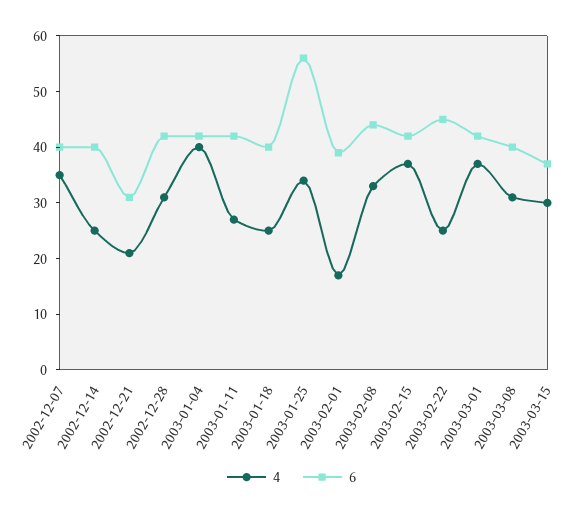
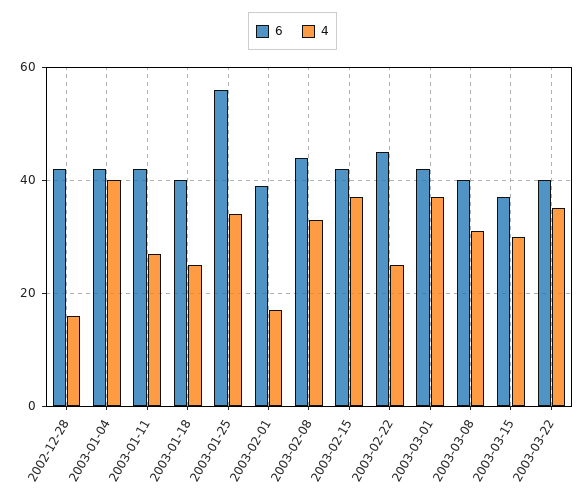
4, 2002-12-07: 35 -> none
6, 2002-12-07: 40 -> none
4, 2002-12-14: 25 -> none
6, 2002-12-14: 40 -> none
4, 2002-12-21: 20 -> none
6, 2002-12-21: 30 -> none
4, 2002-12-28: 30 -> 15
6, 2003-03-22: none -> 40
4, 2003-03-22: none -> 35

